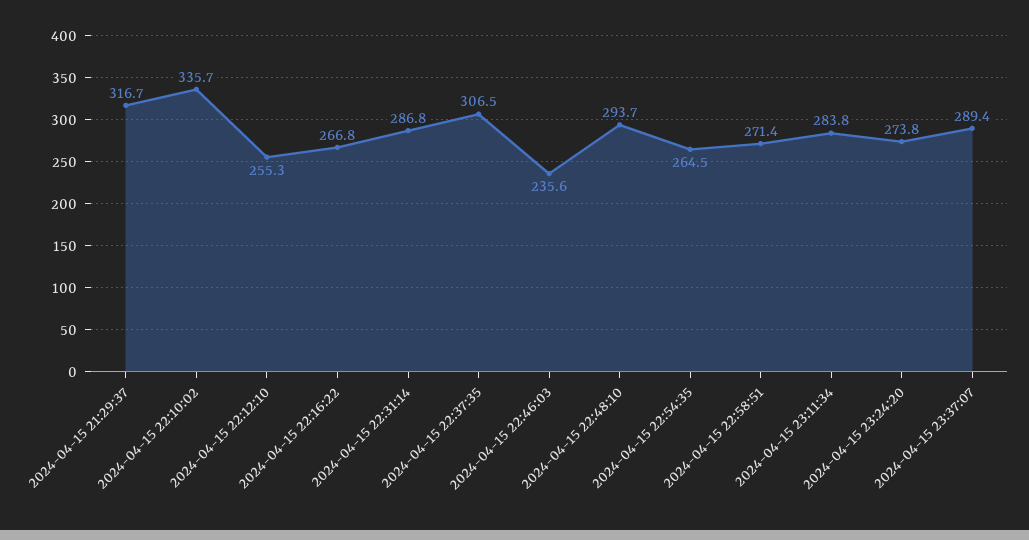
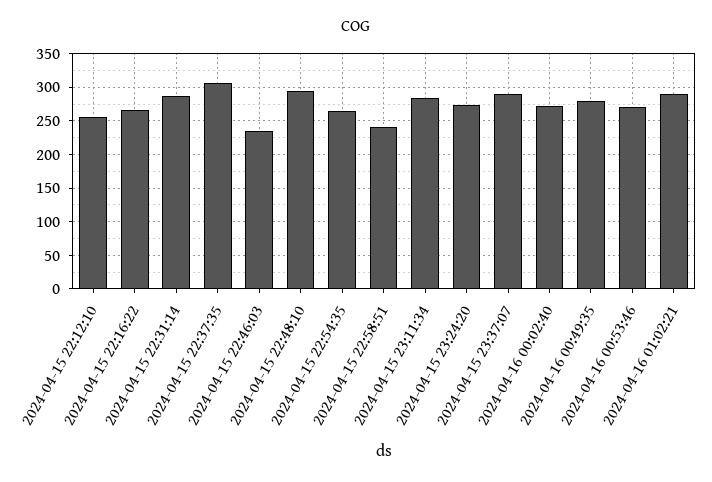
2024-04-15 21:29:37: 316.7 -> none
2024-04-15 22:10:02: 335.7 -> none
2024-04-15 22:58:51: 271.4 -> 240
2024-04-16 00:02:40: none -> 270
2024-04-16 00:49:35: none -> 280
2024-04-16 00:53:46: none -> 270
2024-04-16 01:02:21: none -> 290

